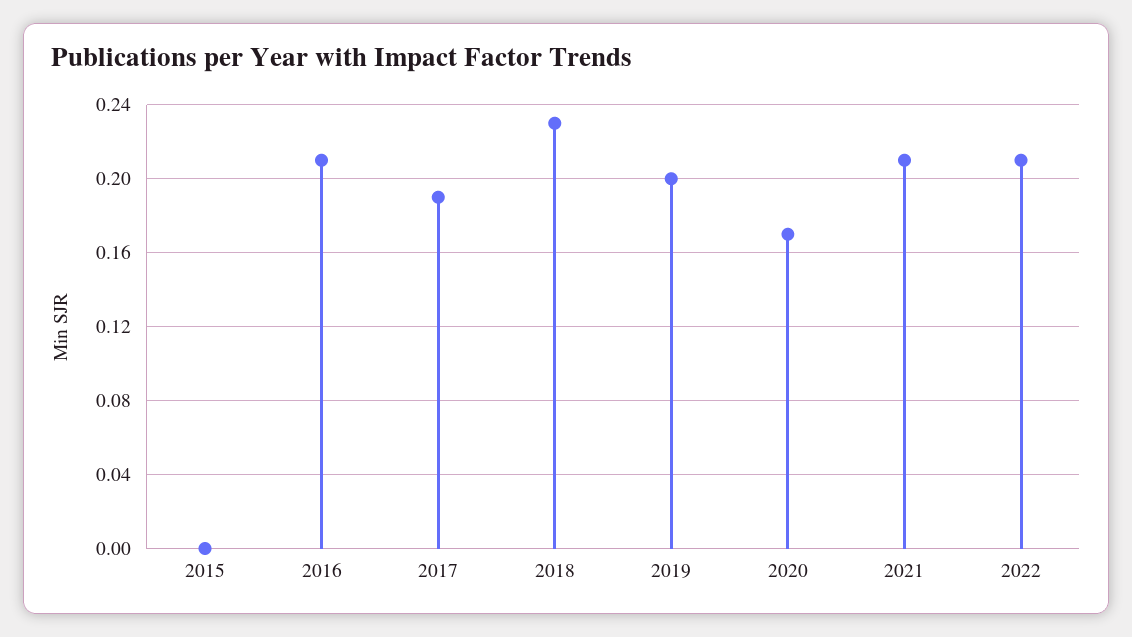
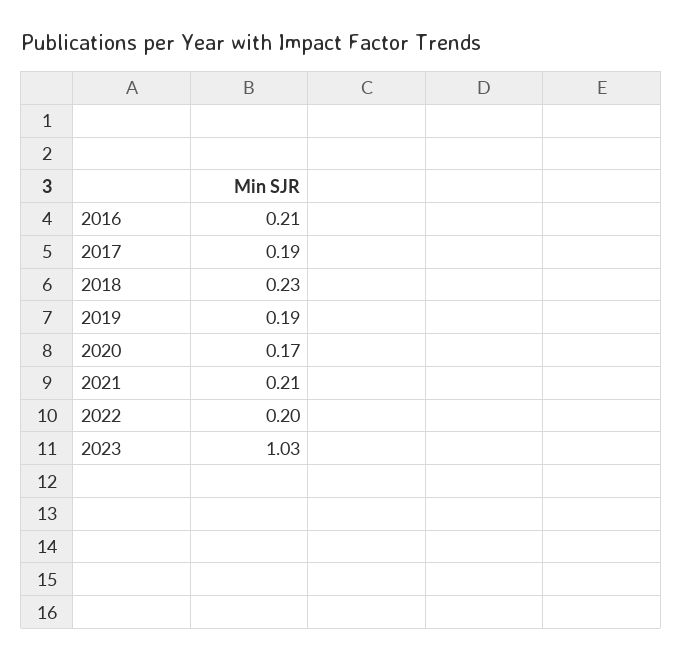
2015: 0 -> none
2019: 0.2 -> 0.19
2022: 0.21 -> 0.2
2023: none -> 1.03

